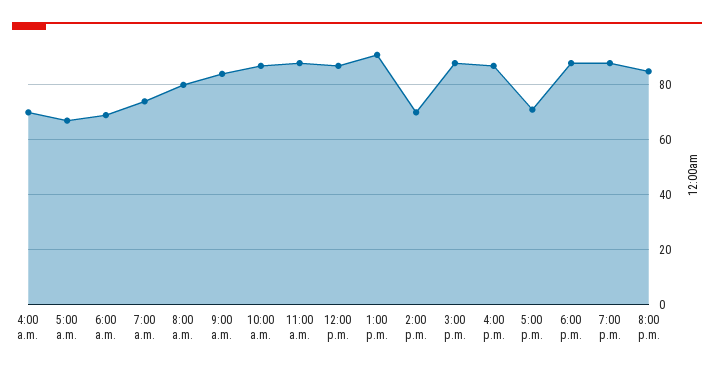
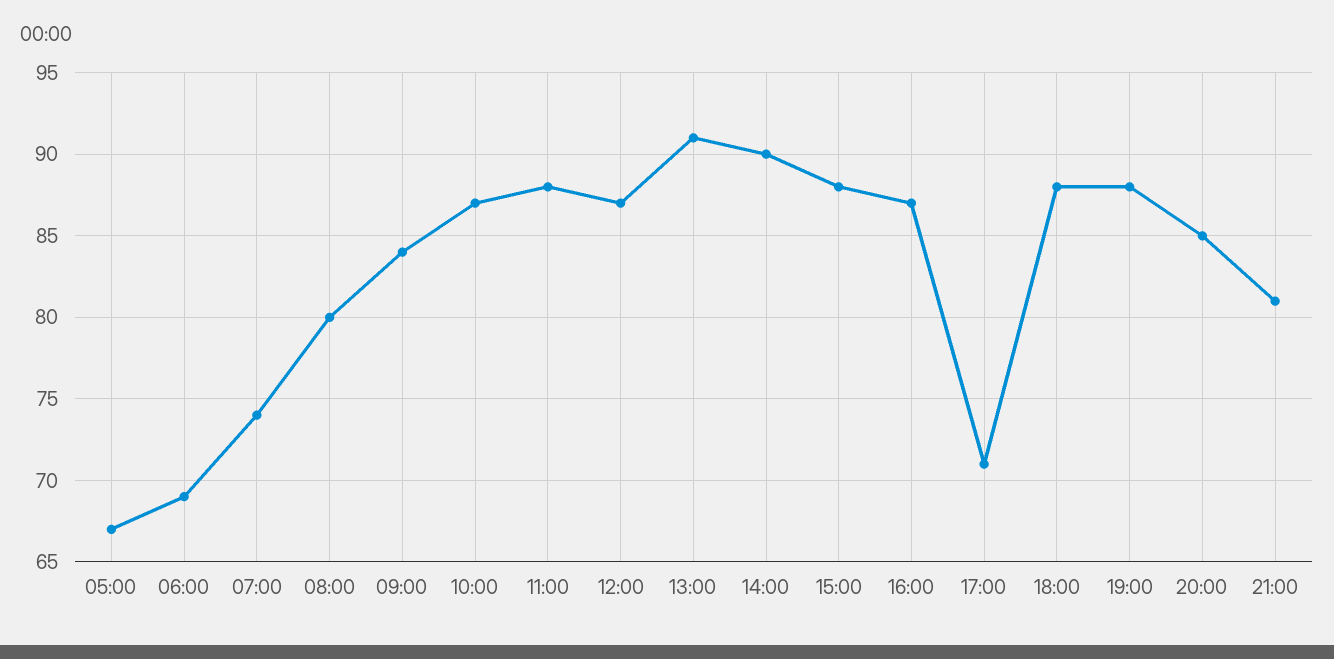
4:00 a.m.: 70 -> none
2:00 p.m.: 70 -> 90
21:00: none -> 81

